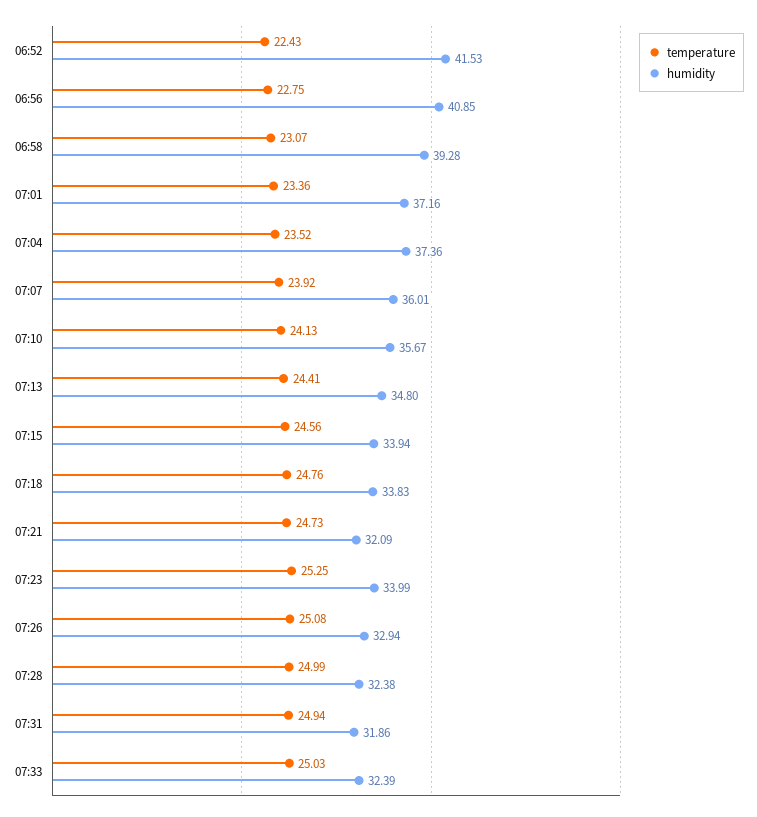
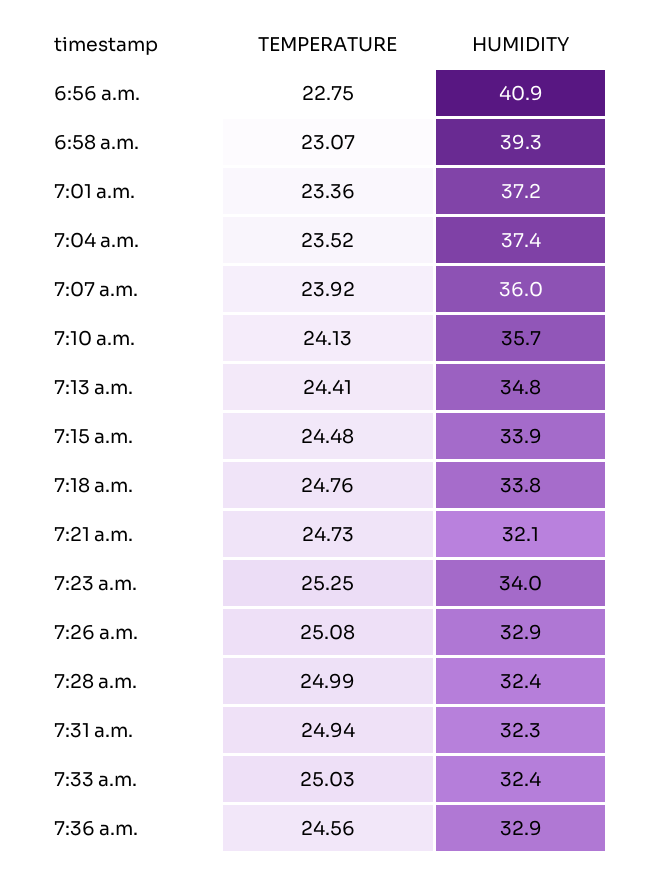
temperature, 06:52: 22.43 -> none
humidity, 06:52: 41.53 -> none
temperature, 07:15: 24.56 -> 24.48
humidity, 07:31: 31.86 -> 32.3
temperature, 7:36 a.m.: none -> 24.56
humidity, 7:36 a.m.: none -> 32.9

